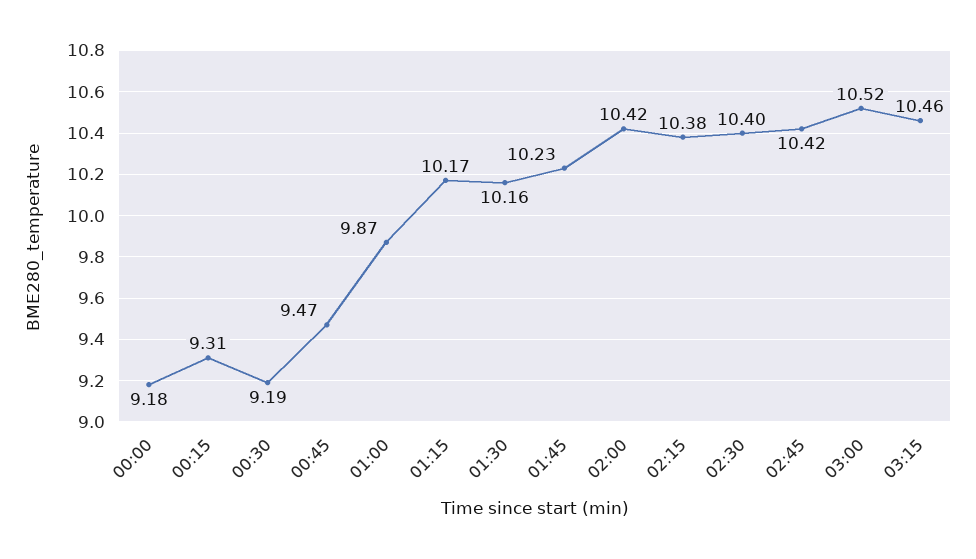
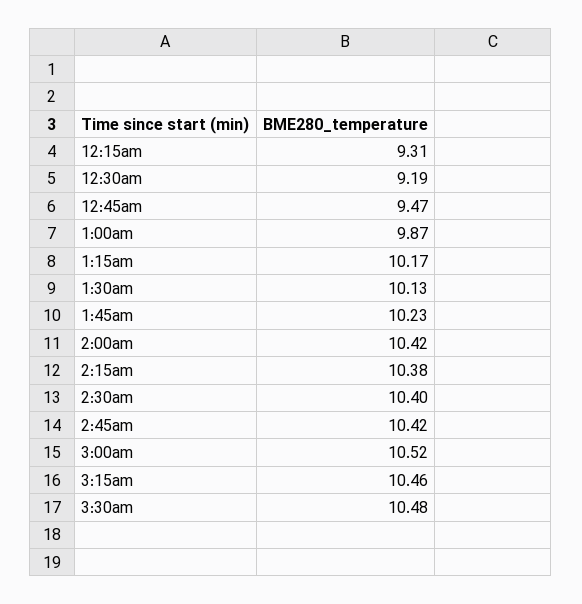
00:00: 9.18 -> none
01:30: 10.16 -> 10.13
3:30am: none -> 10.48

